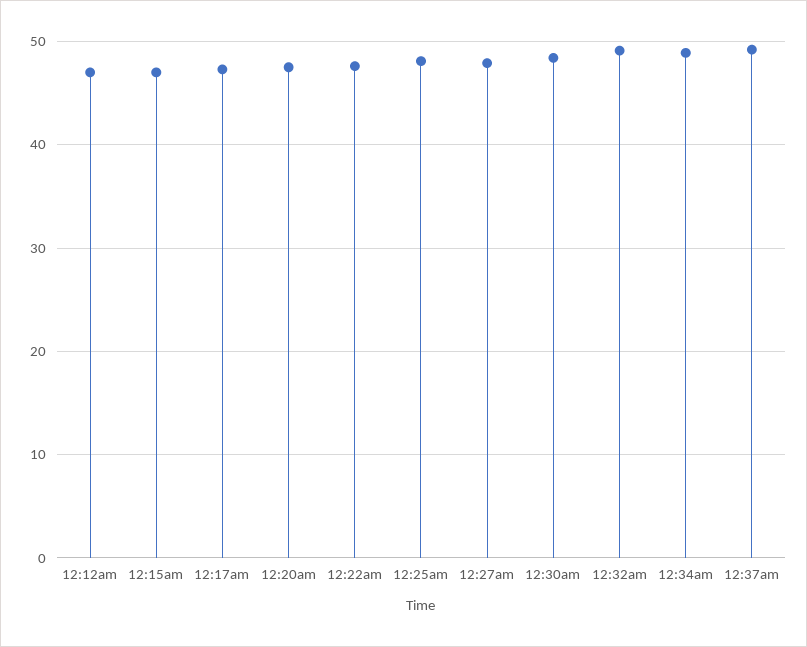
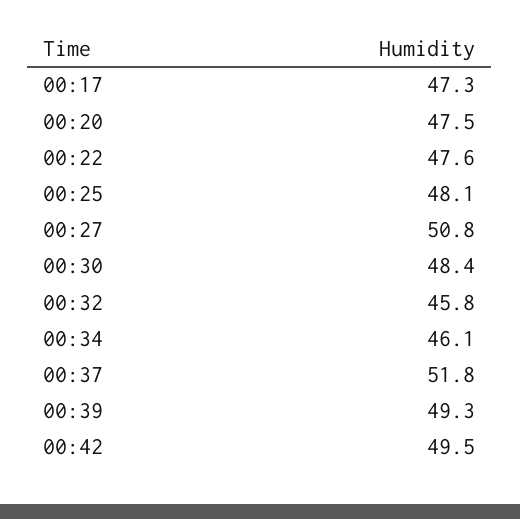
12:12am: 47 -> none
12:15am: 47 -> none
12:27am: 48 -> 50.8
12:32am: 49 -> 45.8
12:34am: 49 -> 46.1
12:37am: 49 -> 51.8
00:39: none -> 49.3
00:42: none -> 49.5

